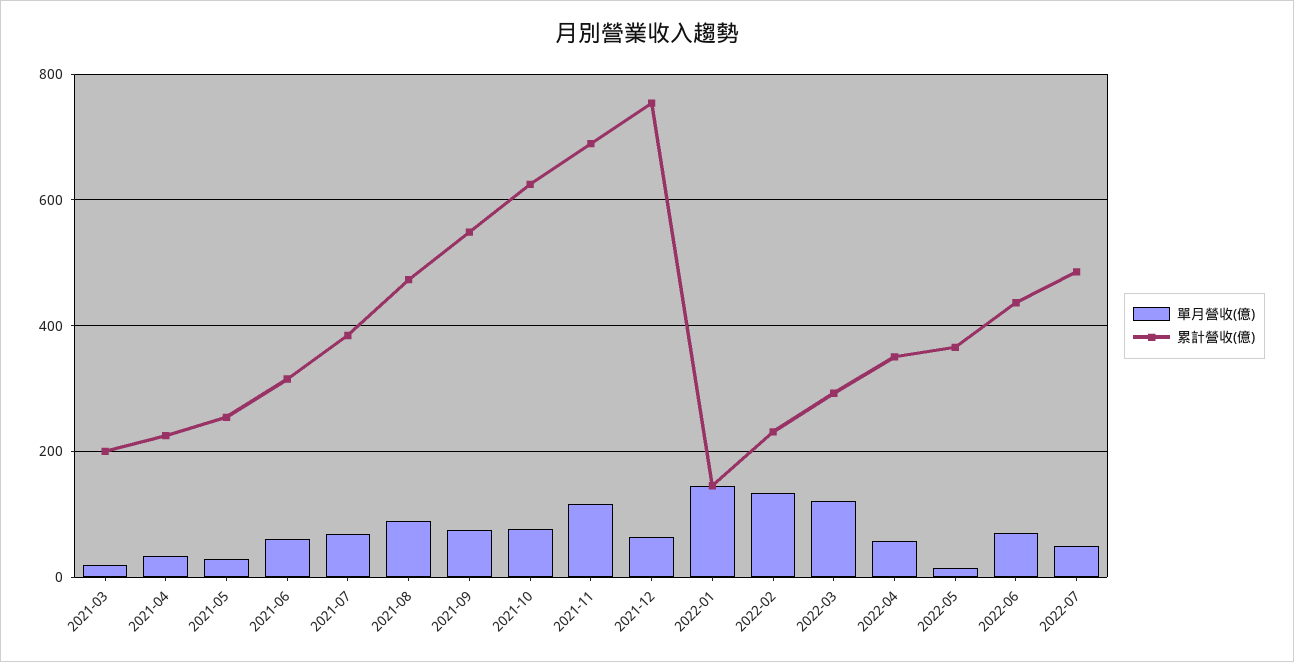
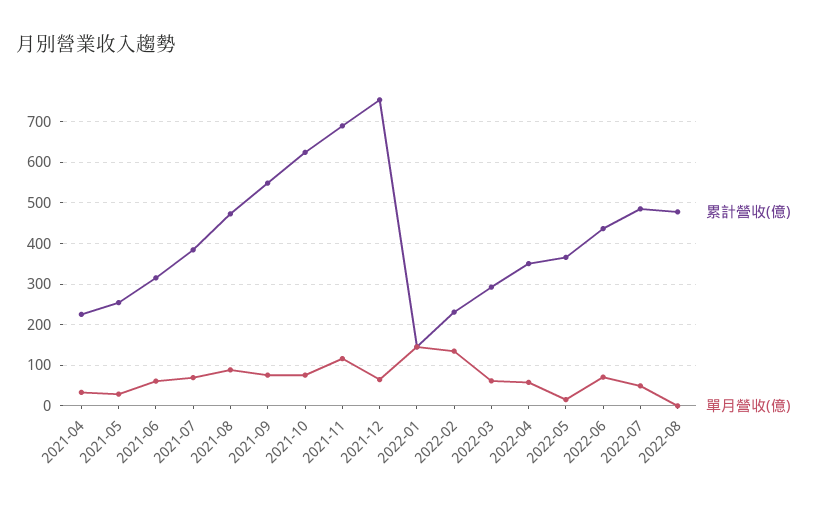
單月營收(億), 2021-03: 20 -> none
累計營收(億), 2021-03: 200 -> none
單月營收(億), 2022-03: 120 -> 60
累計營收(億), 2022-08: none -> 480
單月營收(億), 2022-08: none -> 0

